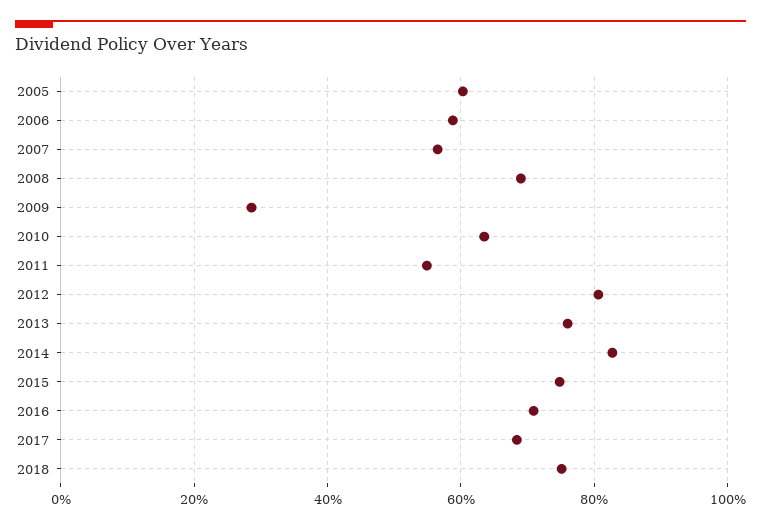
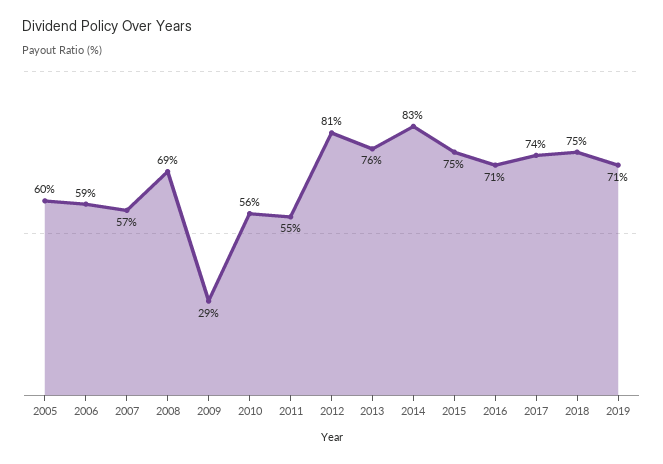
2010: 64 -> 56
2017: 68 -> 74
2019: none -> 71

